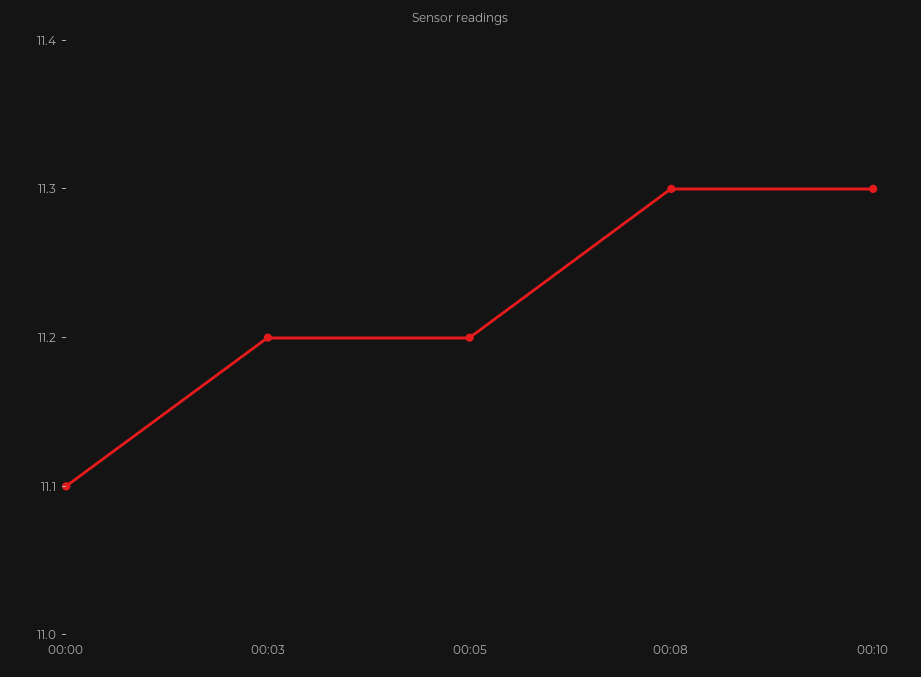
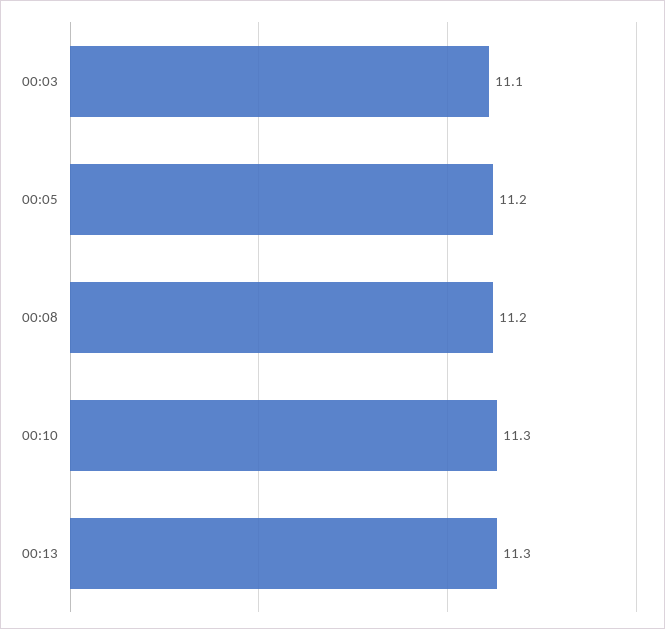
00:00: 11.1 -> none
00:03: 11.2 -> 11.1
00:08: 11.3 -> 11.2
00:13: none -> 11.3

